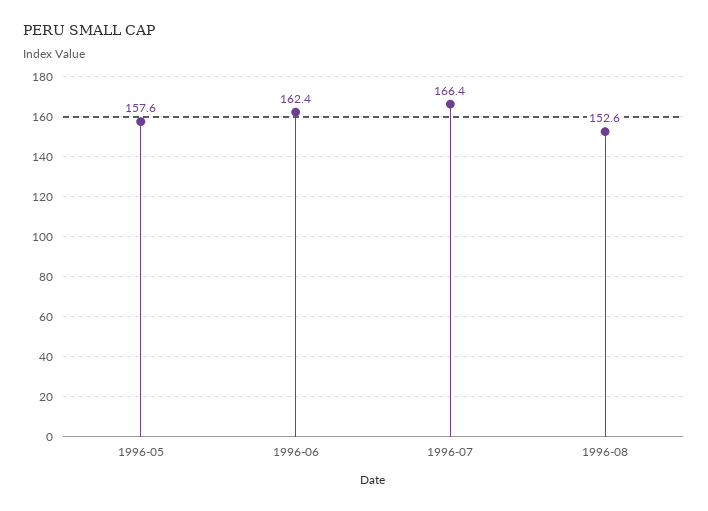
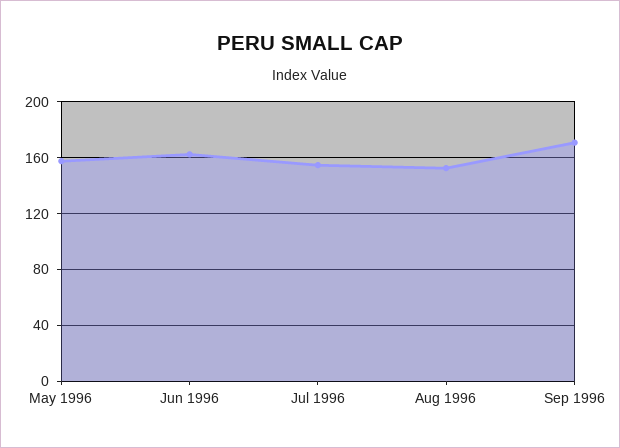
1996-07: 166.4 -> 155
Sep 1996: none -> 170

